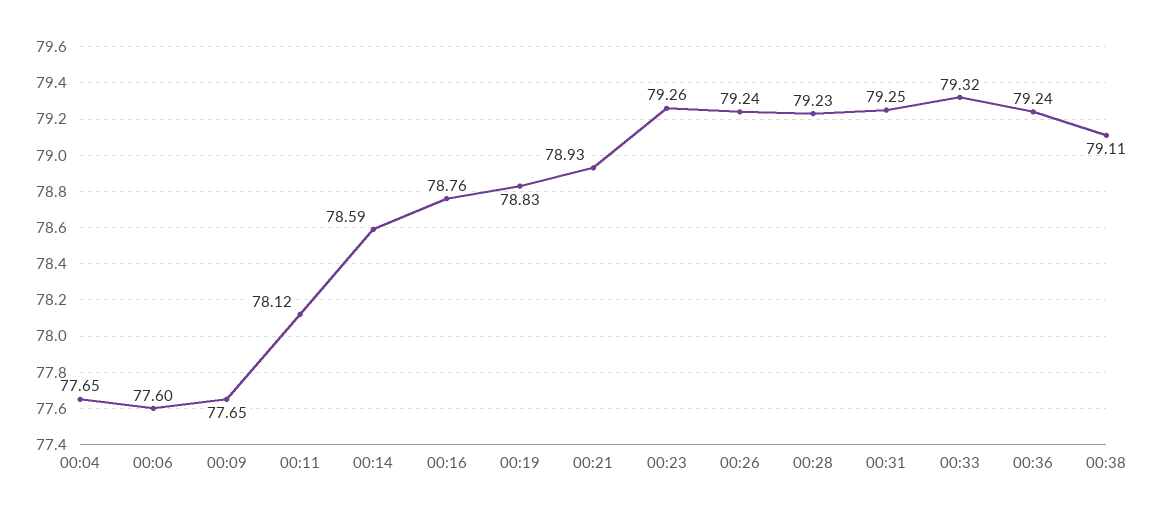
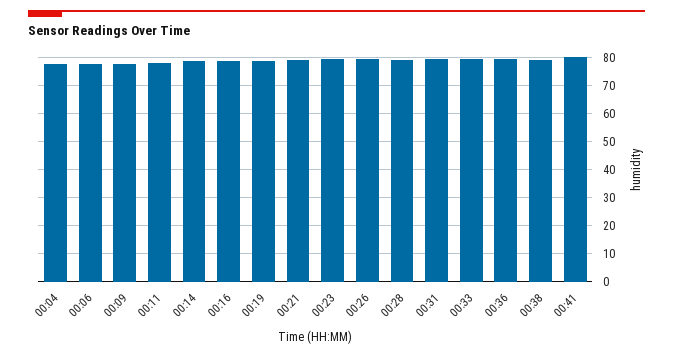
00:41: none -> 80

